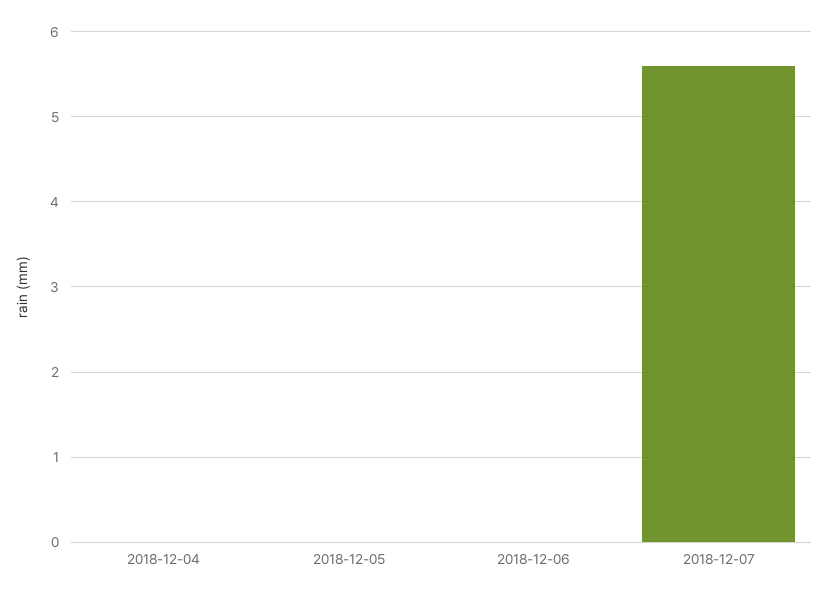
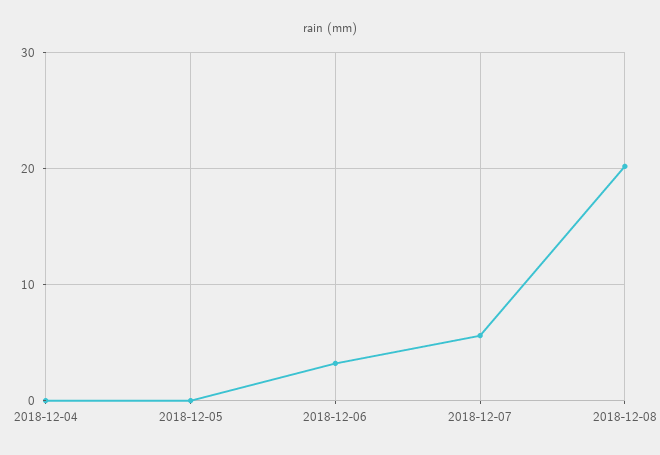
2018-12-06: 0 -> 3
2018-12-08: none -> 20

